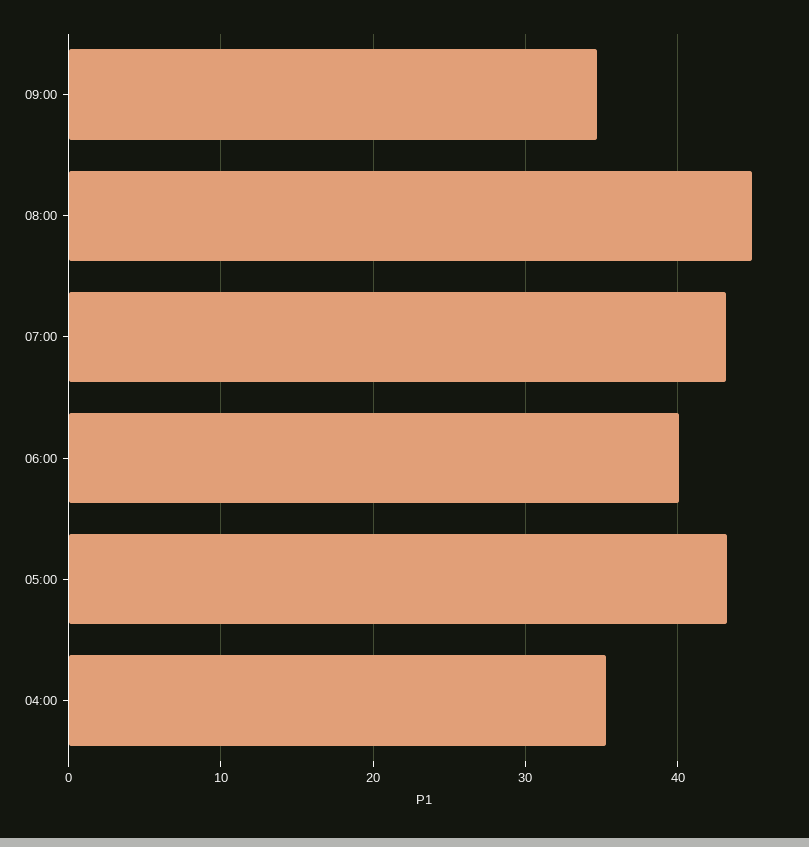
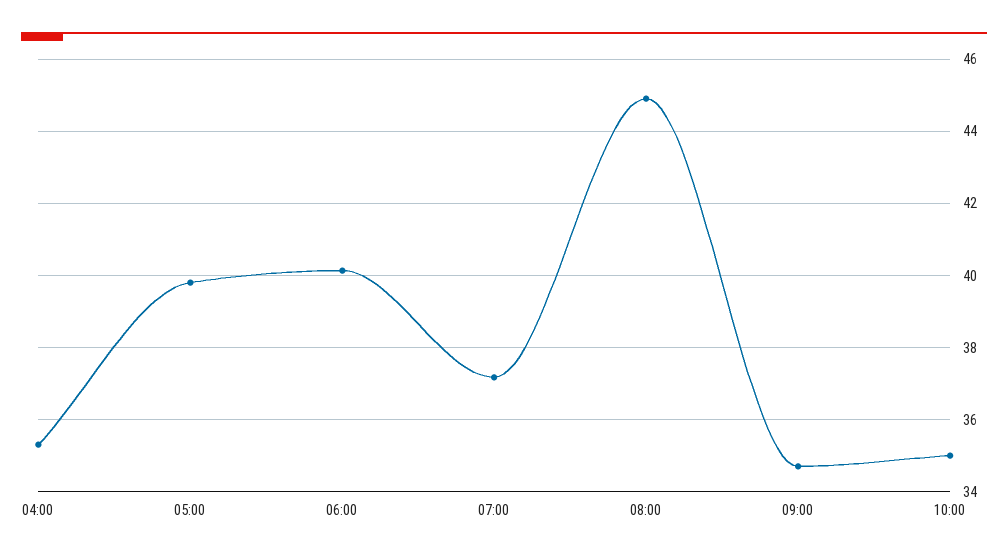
07:00: 43 -> 37.2
05:00: 43 -> 39.8
10:00: none -> 35

